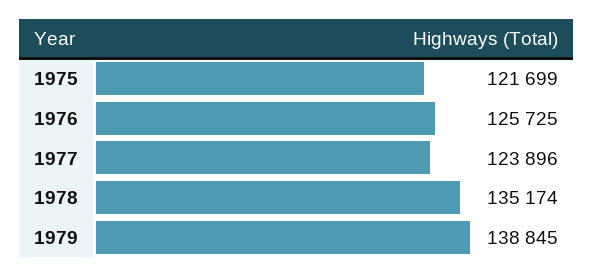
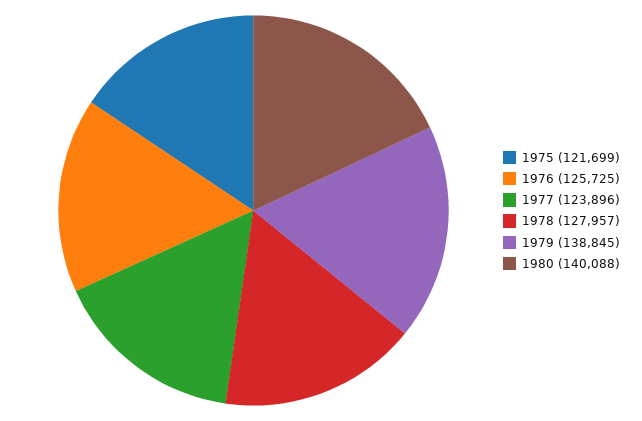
1978: 135174 -> 127957
1980: none -> 140088

